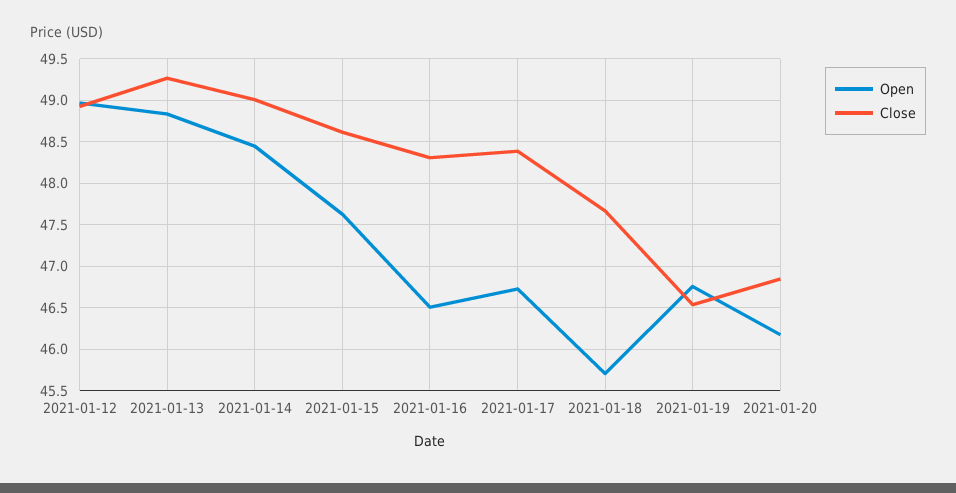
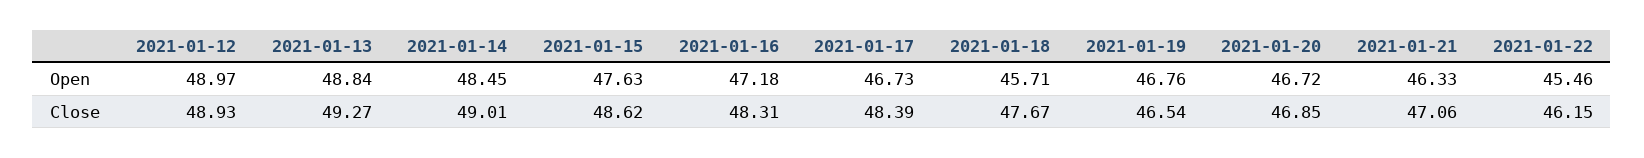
Open, 2021-01-16: 46.5 -> 47.18
Open, 2021-01-20: 46.2 -> 46.72
Open, 2021-01-21: none -> 46.33
Open, 2021-01-22: none -> 45.46
Close, 2021-01-21: none -> 47.06
Close, 2021-01-22: none -> 46.15

